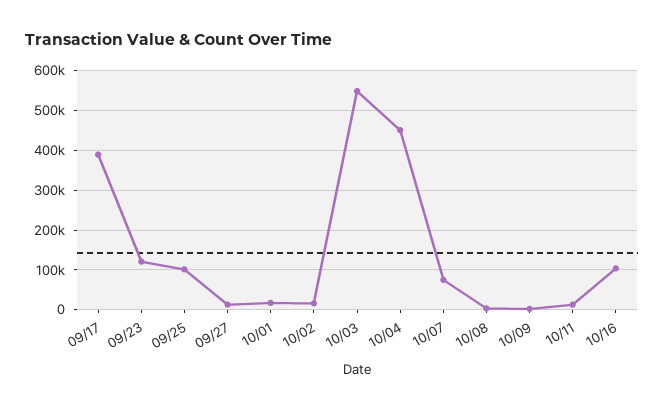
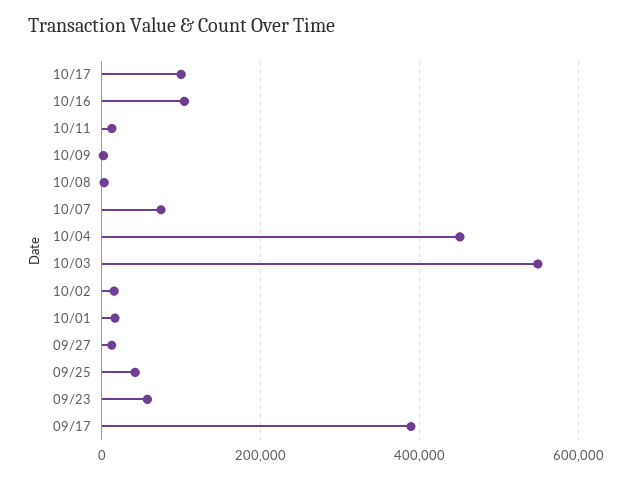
09/23: 120000 -> 60000
09/25: 100000 -> 40000
10/17: none -> 100000

